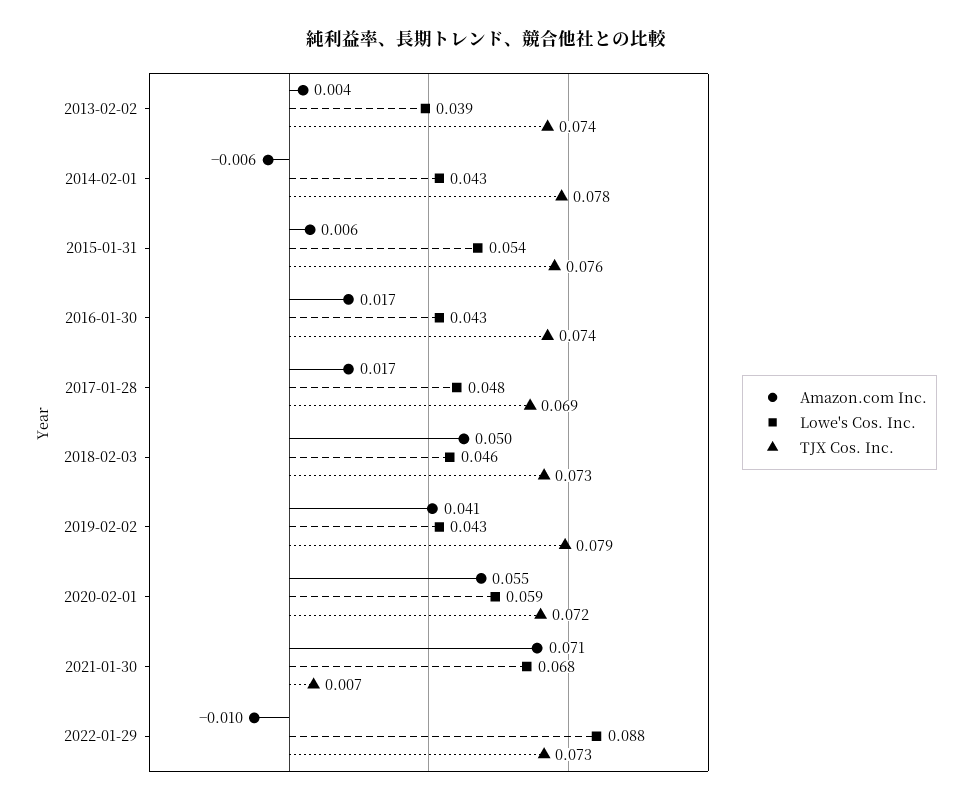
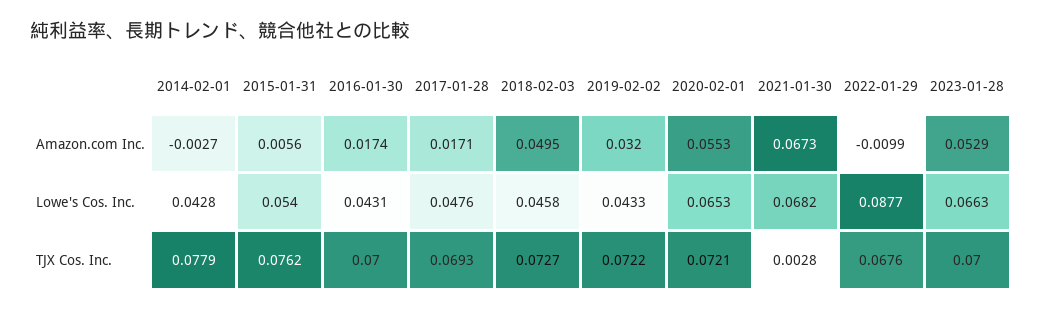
Amazon.com Inc., 2013-02-02: 0.004 -> none
Lowe's Cos. Inc., 2013-02-02: 0.039 -> none
TJX Cos. Inc., 2013-02-02: 0.074 -> none
Amazon.com Inc., 2014-02-01: -0.006 -> -0.0027
TJX Cos. Inc., 2016-01-30: 0.074 -> 0.07
Amazon.com Inc., 2019-02-02: 0.041 -> 0.032
TJX Cos. Inc., 2019-02-02: 0.079 -> 0.0722
Lowe's Cos. Inc., 2020-02-01: 0.059 -> 0.0653
Amazon.com Inc., 2021-01-30: 0.071 -> 0.0673
TJX Cos. Inc., 2021-01-30: 0.007 -> 0.0028
TJX Cos. Inc., 2022-01-29: 0.073 -> 0.0676
Amazon.com Inc., 2023-01-28: none -> 0.0529
Lowe's Cos. Inc., 2023-01-28: none -> 0.0663
TJX Cos. Inc., 2023-01-28: none -> 0.07

